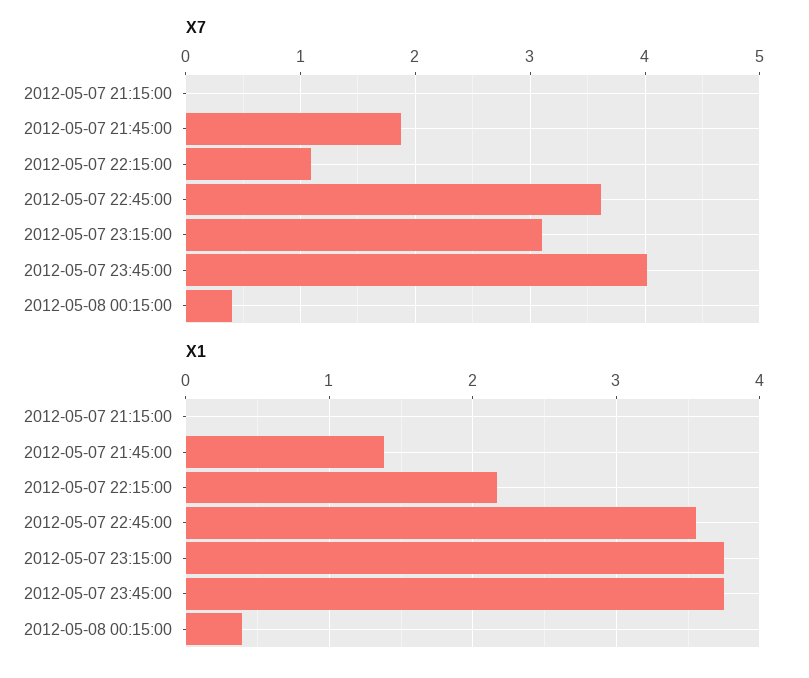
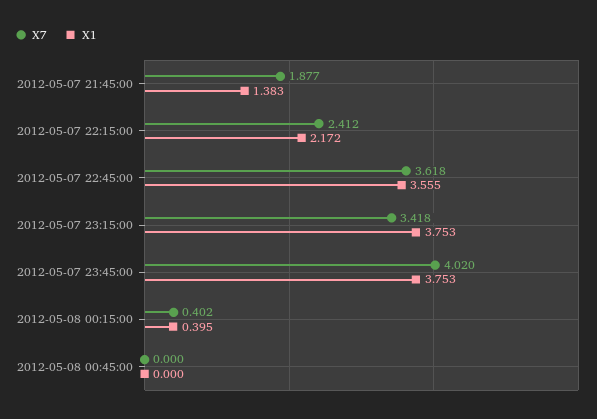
X7, 2012-05-07 21:15:00: 0 -> none
X7, 2012-05-07 22:15:00: 1.1 -> 2.412
X7, 2012-05-07 23:15:00: 3.1 -> 3.418
X1, 2012-05-07 21:15:00: 0 -> none
X7, 2012-05-08 00:45:00: none -> 0
X1, 2012-05-08 00:45:00: none -> 0

